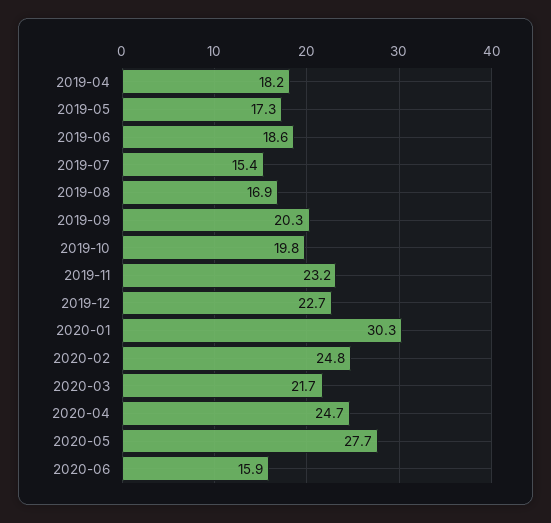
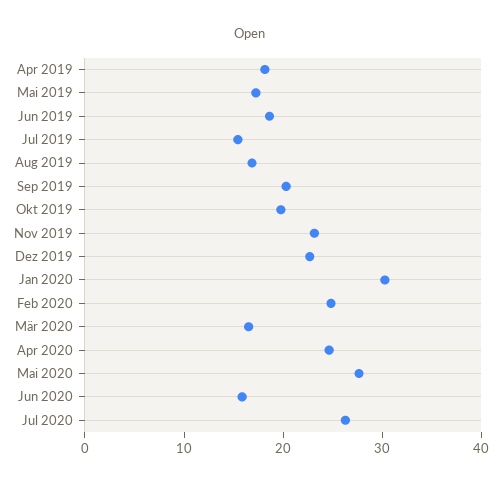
2020-03: 21.7 -> 16
Jul 2020: none -> 26

